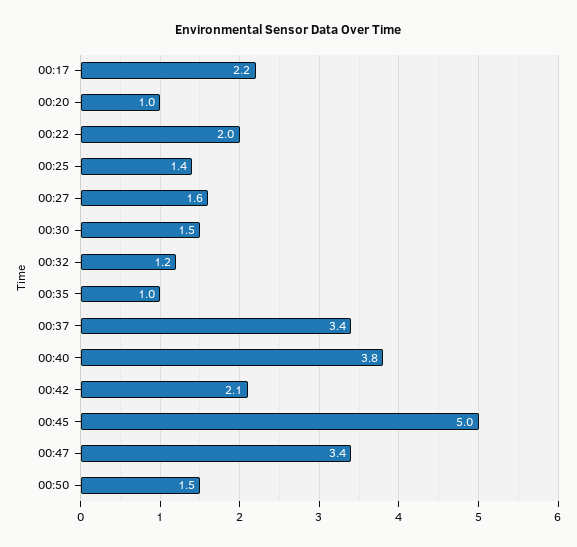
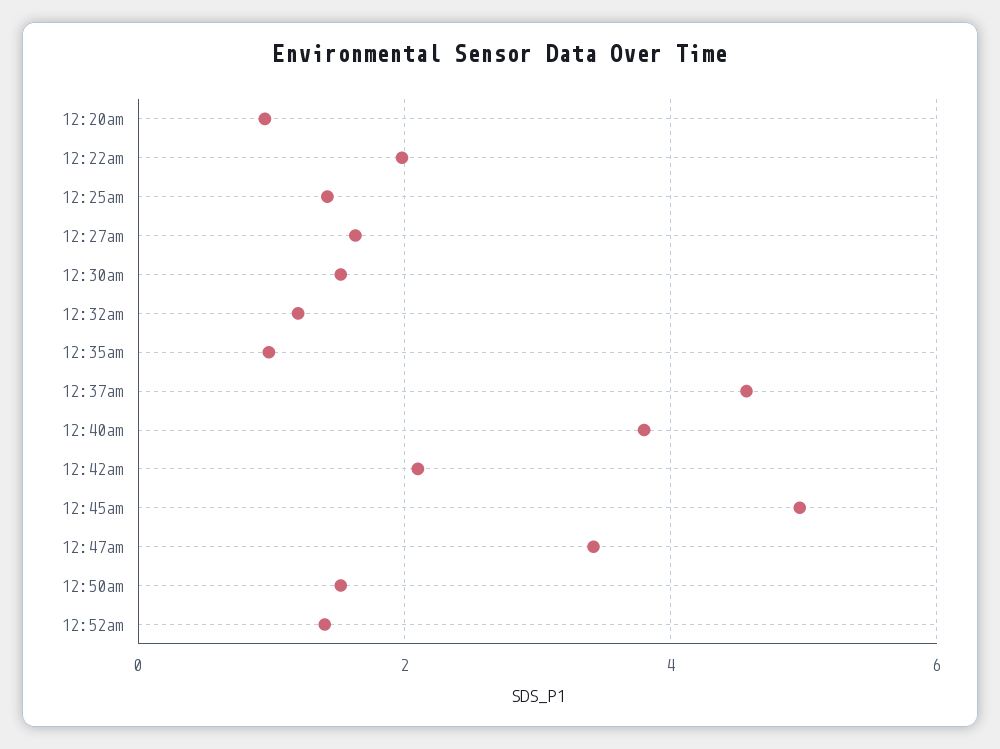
00:17: 2.2 -> none
00:37: 3.4 -> 4.6
12:52am: none -> 1.4

